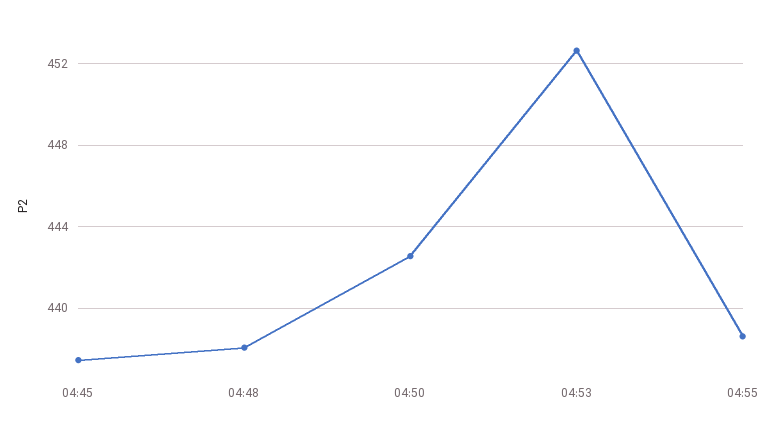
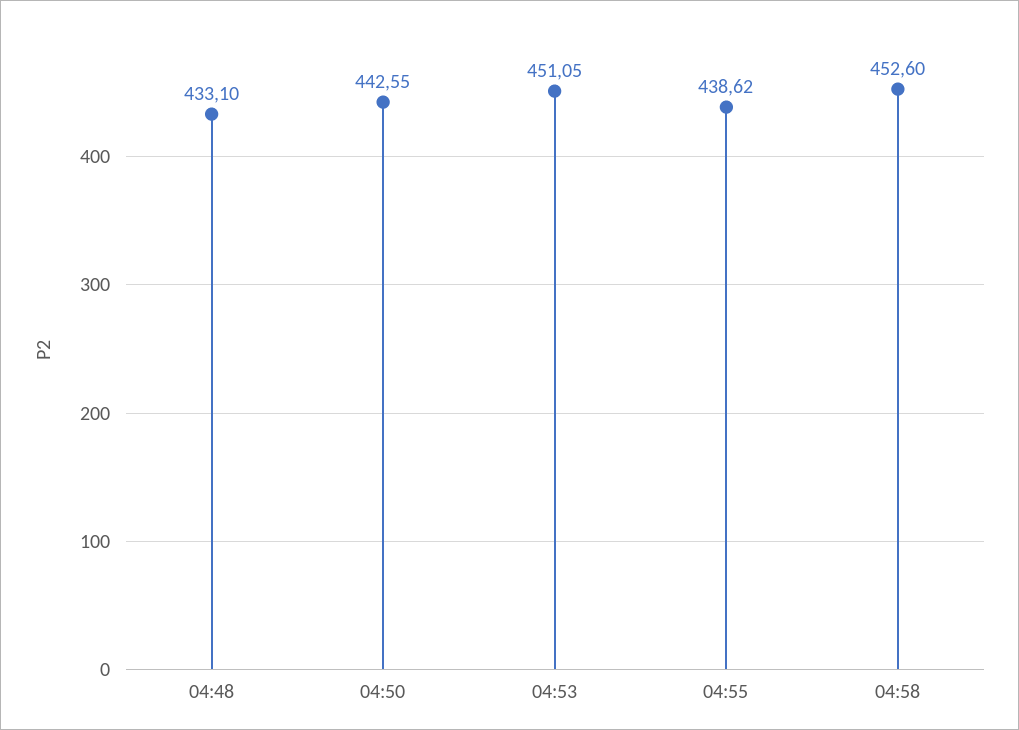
04:45: 437.5 -> none
04:48: 438 -> 433.1
04:53: 452.5 -> 451.05
04:58: none -> 452.6

